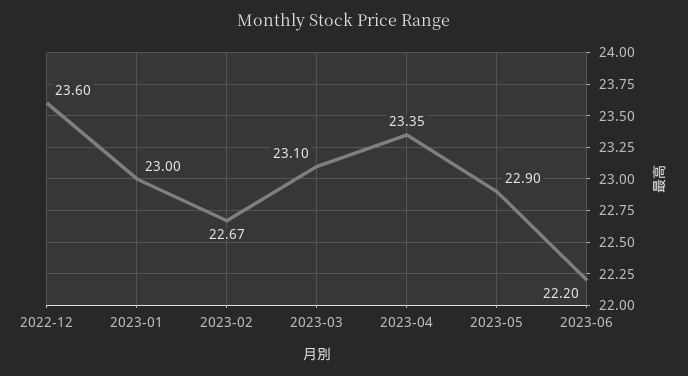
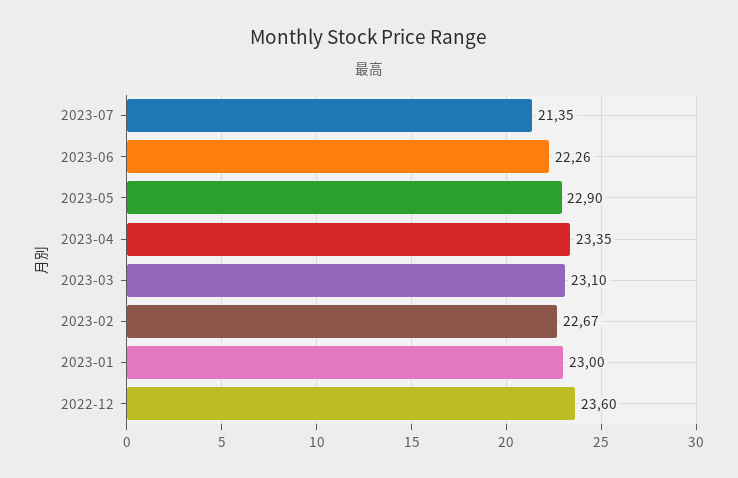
2023-06: 22.2 -> 22.26
2023-07: none -> 21.35

